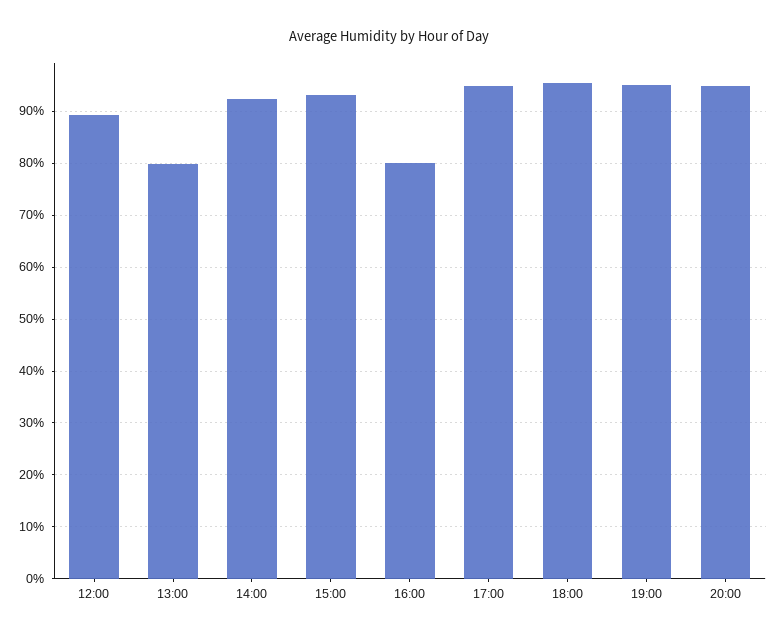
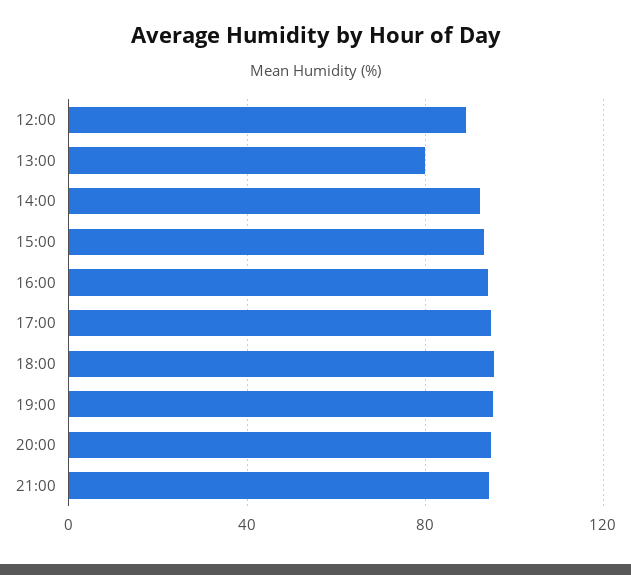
16:00: 80 -> 95
21:00: none -> 95

